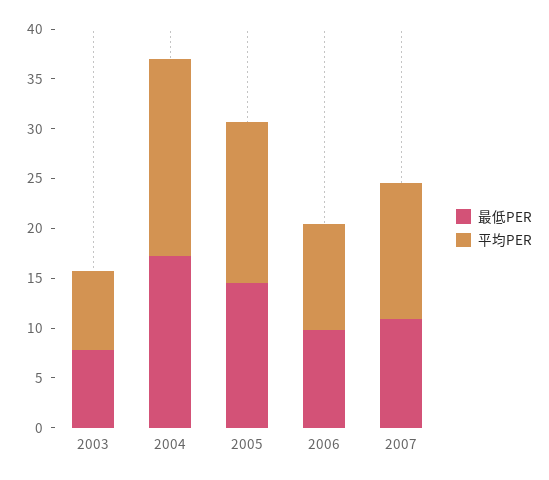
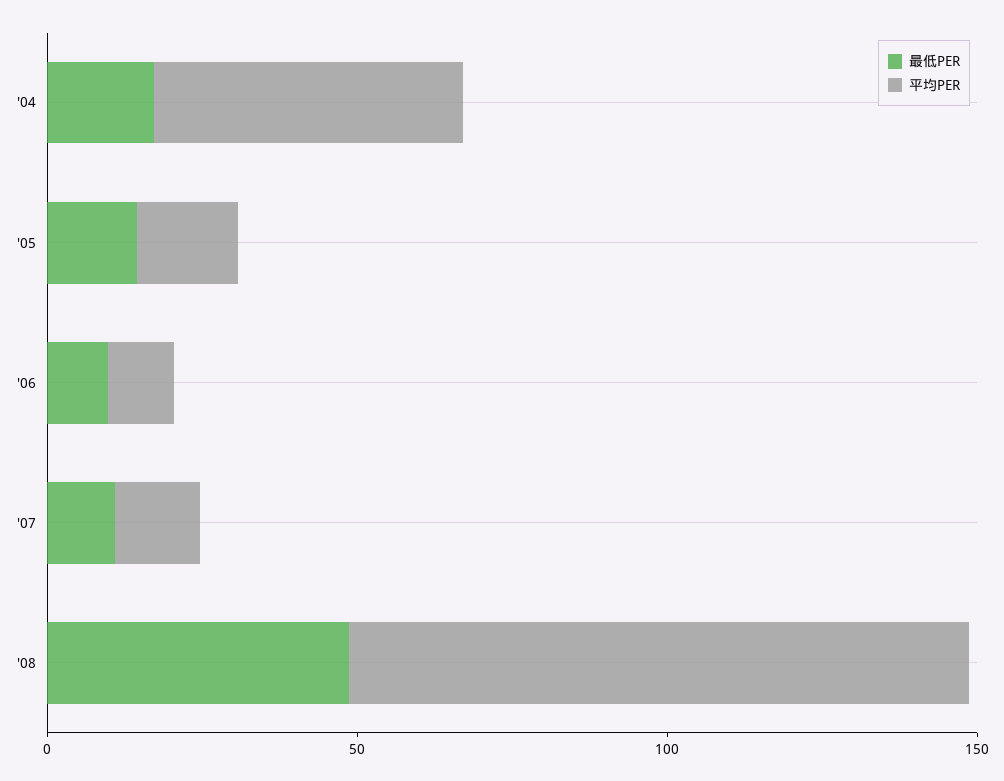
最低PER, 2003: 8 -> none
平均PER, 2003: 8 -> none
平均PER, 2004: 20 -> 50
最低PER, '08: none -> 50
平均PER, '08: none -> 100

